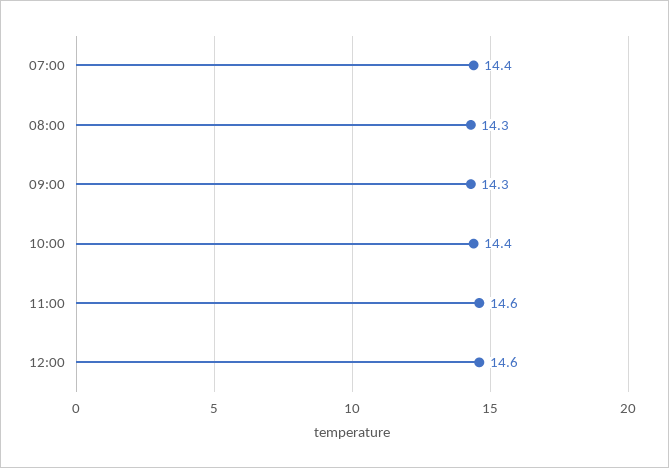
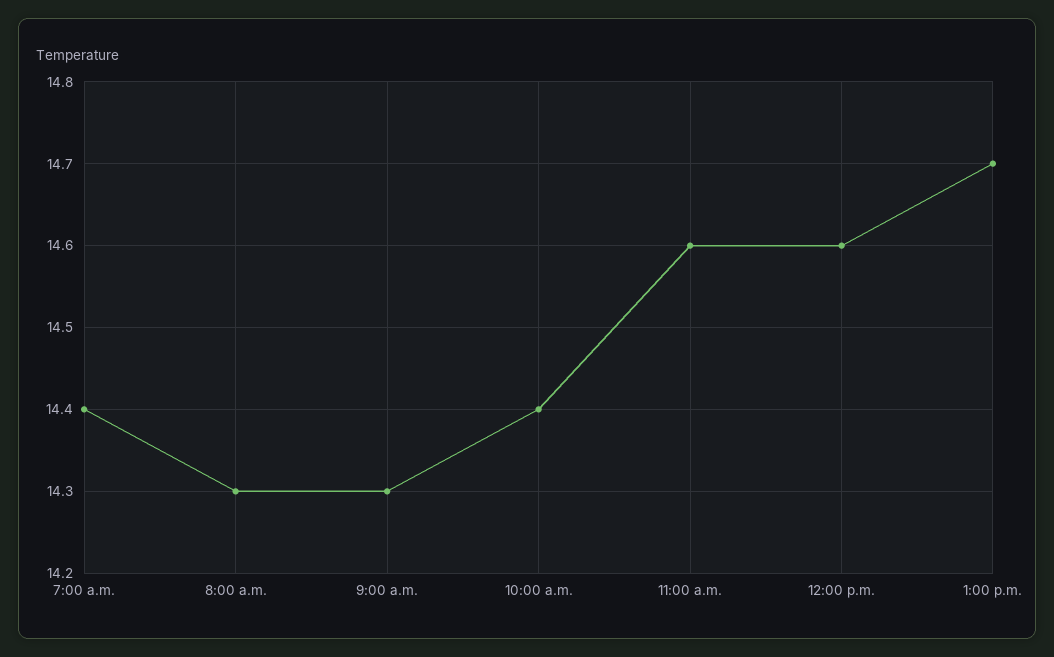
1:00 p.m.: none -> 14.7

